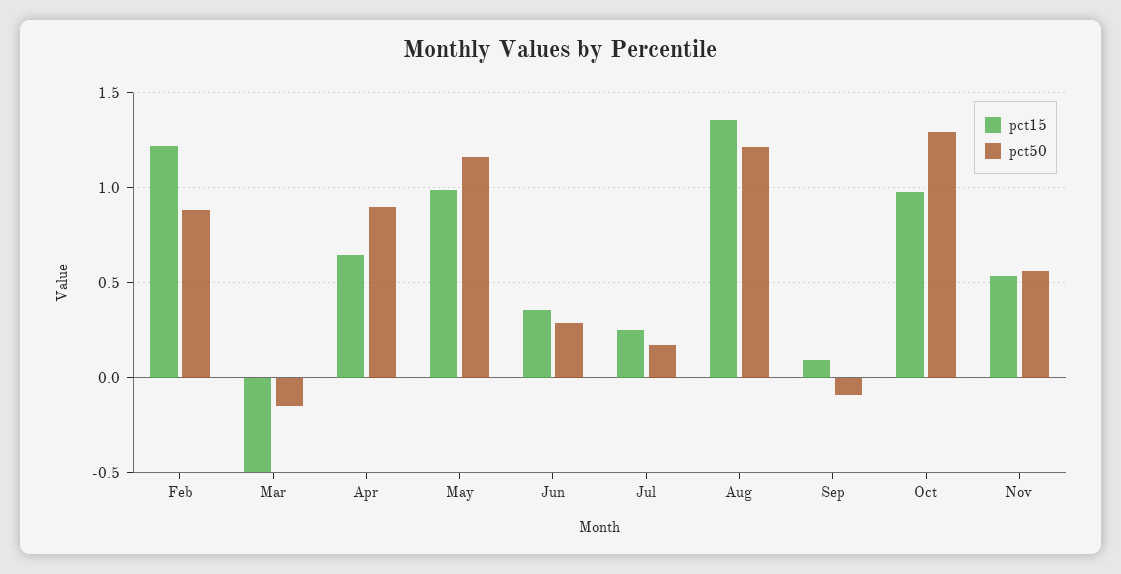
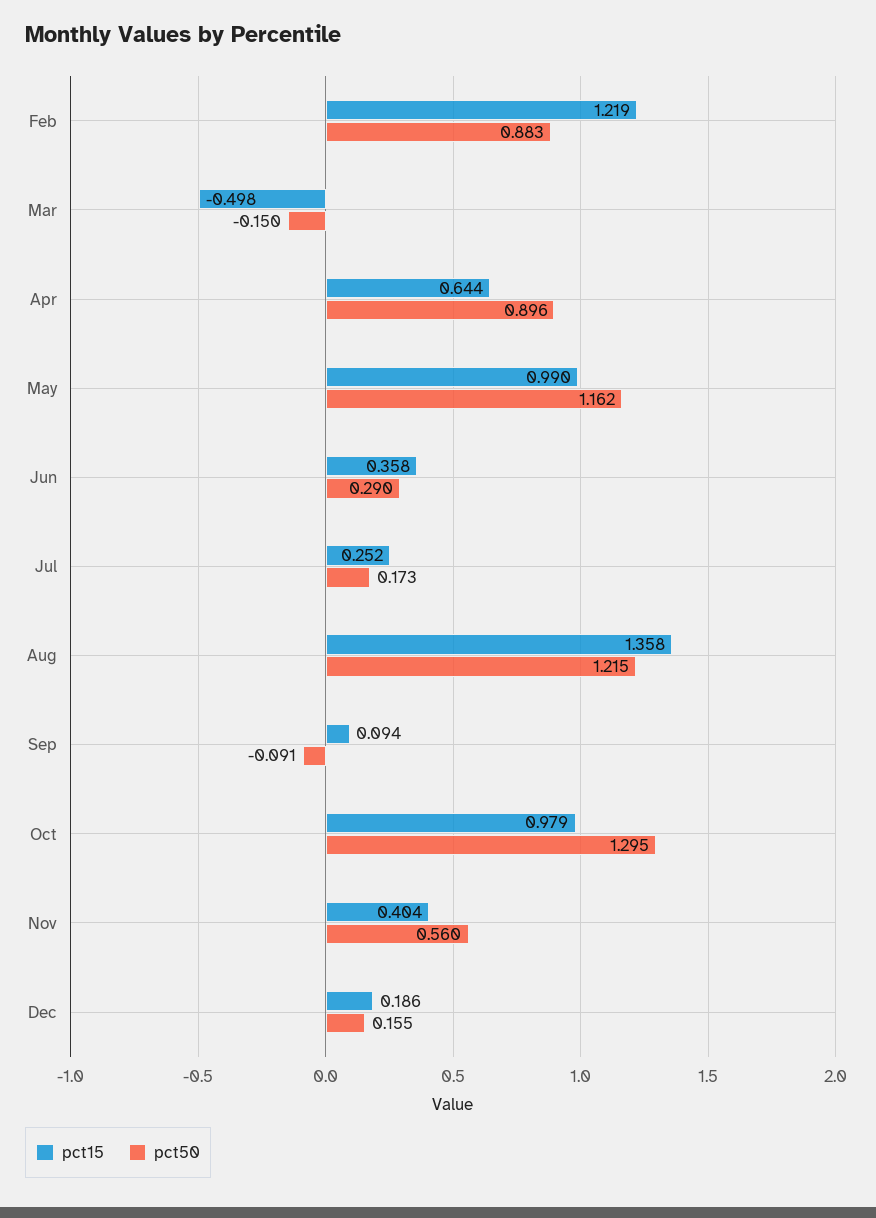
pct15, Nov: 0.55 -> 0.404
pct15, Dec: none -> 0.186
pct50, Dec: none -> 0.155

